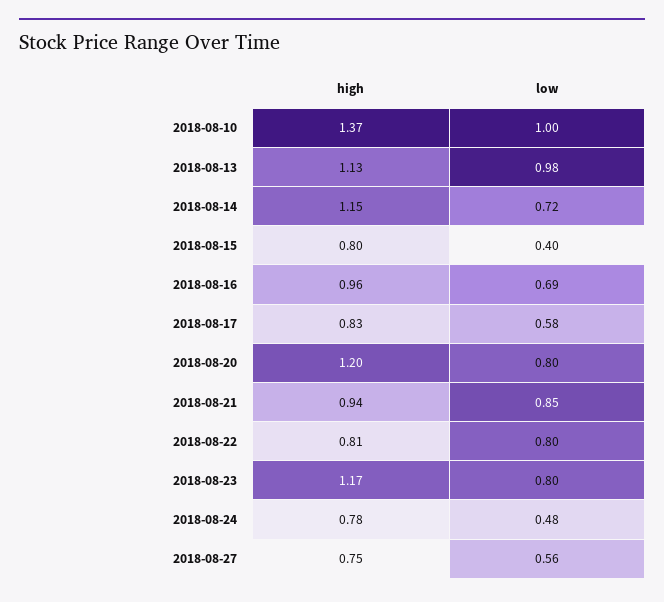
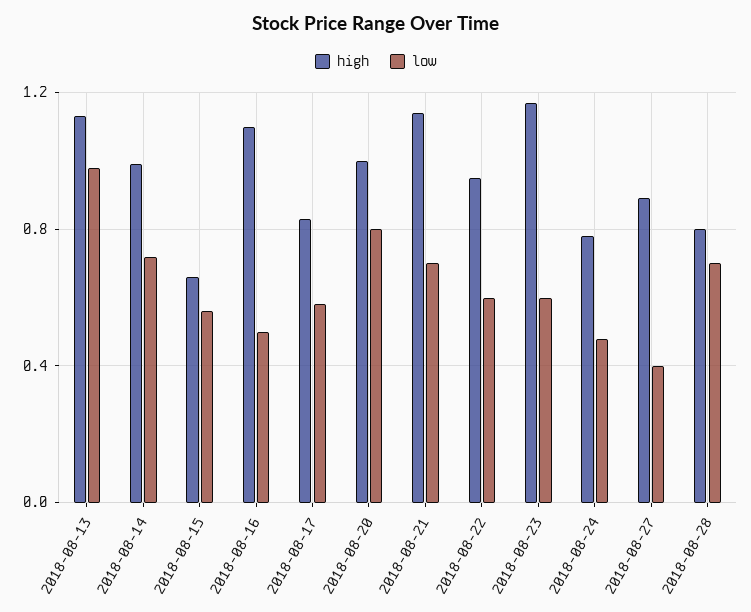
high, 2018-08-10: 1.37 -> none
low, 2018-08-10: 1 -> none
high, 2018-08-14: 1.15 -> 1
high, 2018-08-15: 0.8 -> 0.65
low, 2018-08-15: 0.4 -> 0.55
high, 2018-08-16: 0.96 -> 1.1
low, 2018-08-16: 0.69 -> 0.5
high, 2018-08-20: 1.2 -> 1
high, 2018-08-21: 0.94 -> 1.15
low, 2018-08-21: 0.85 -> 0.7
high, 2018-08-22: 0.81 -> 0.95
low, 2018-08-22: 0.8 -> 0.6
low, 2018-08-23: 0.8 -> 0.6
high, 2018-08-27: 0.75 -> 0.9
low, 2018-08-27: 0.56 -> 0.4
high, 2018-08-28: none -> 0.8
low, 2018-08-28: none -> 0.7

